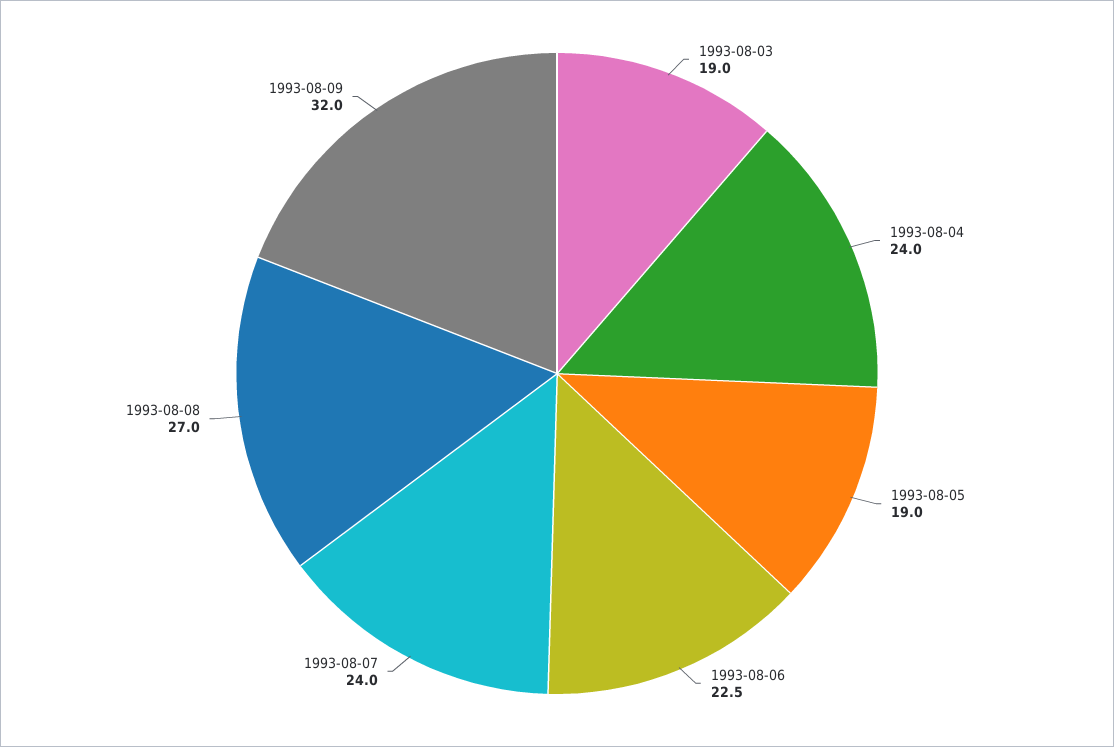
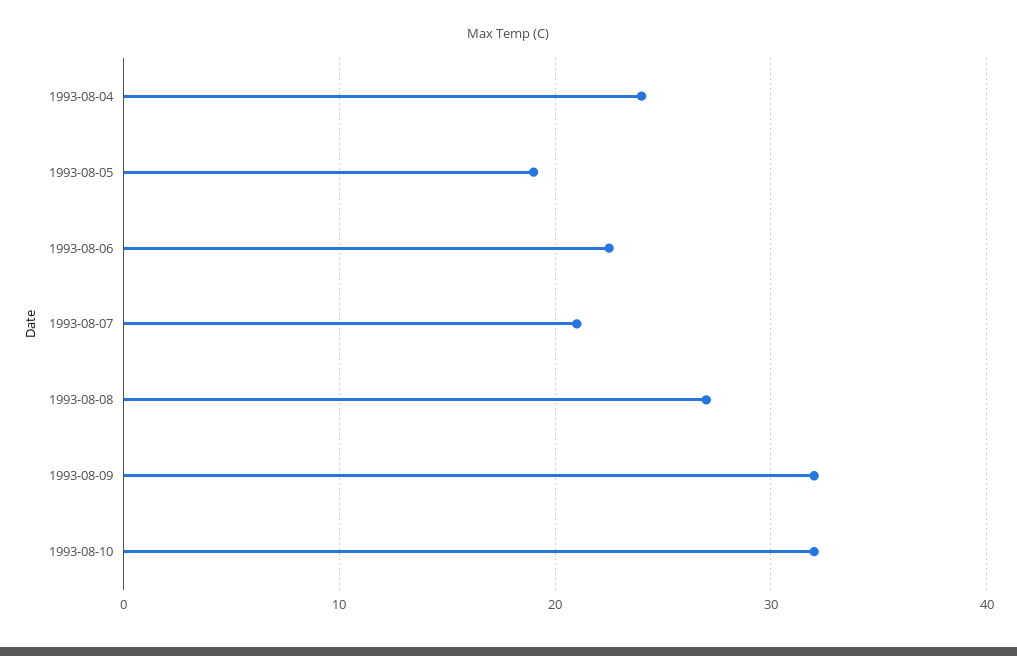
1993-08-03: 19 -> none
1993-08-07: 24 -> 21
1993-08-10: none -> 32

